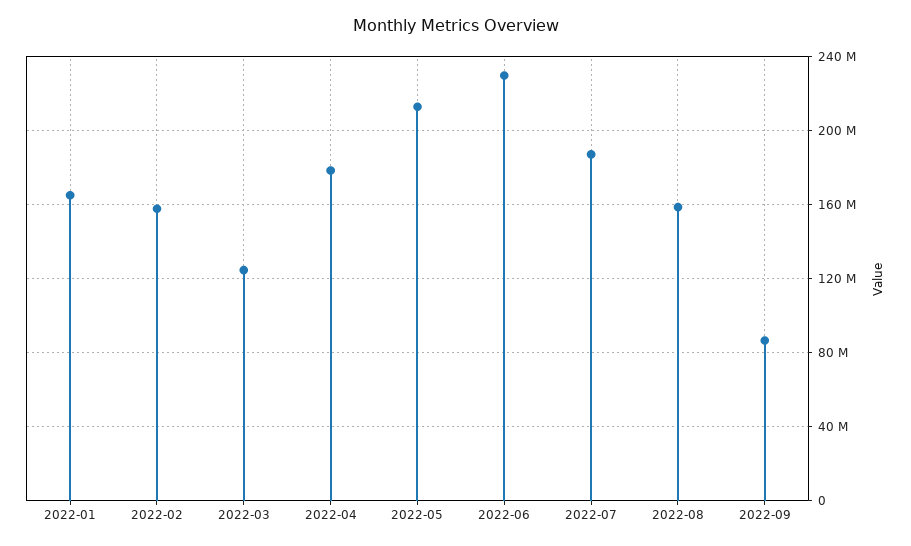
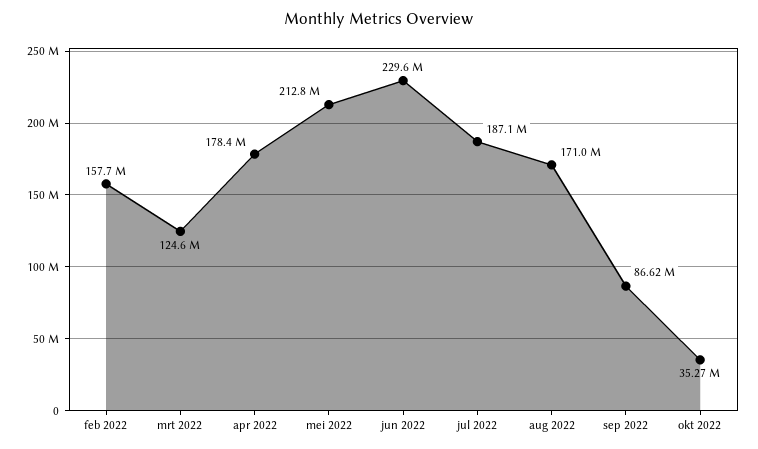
2022-01: 165000000 -> none
2022-08: 160000000 -> 171000000
okt 2022: none -> 35270000

